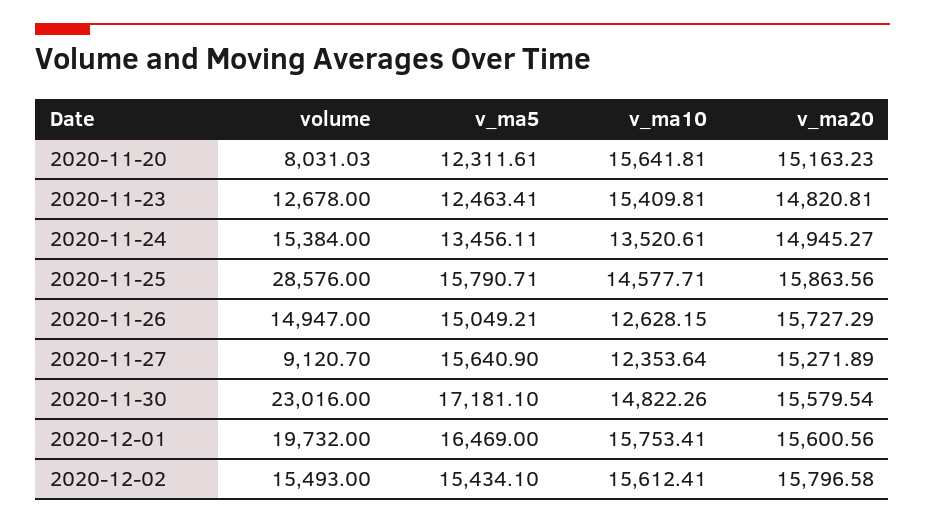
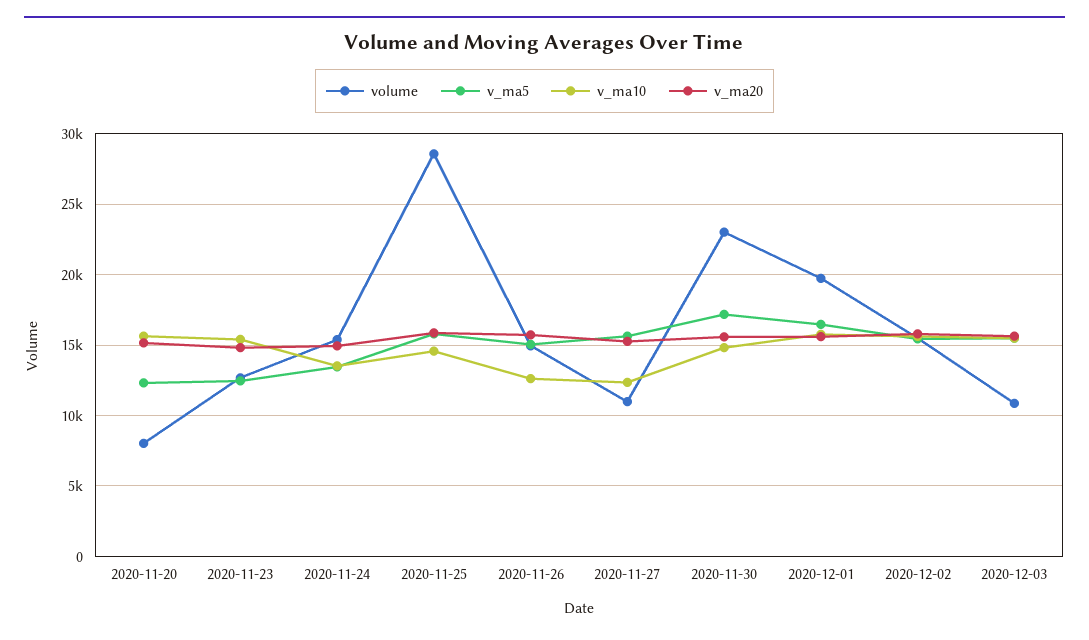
volume, 2020-11-27: 9120.7 -> 11000
volume, 2020-12-03: none -> 11000
v_ma5, 2020-12-03: none -> 15500
v_ma10, 2020-12-03: none -> 15500
v_ma20, 2020-12-03: none -> 15500

